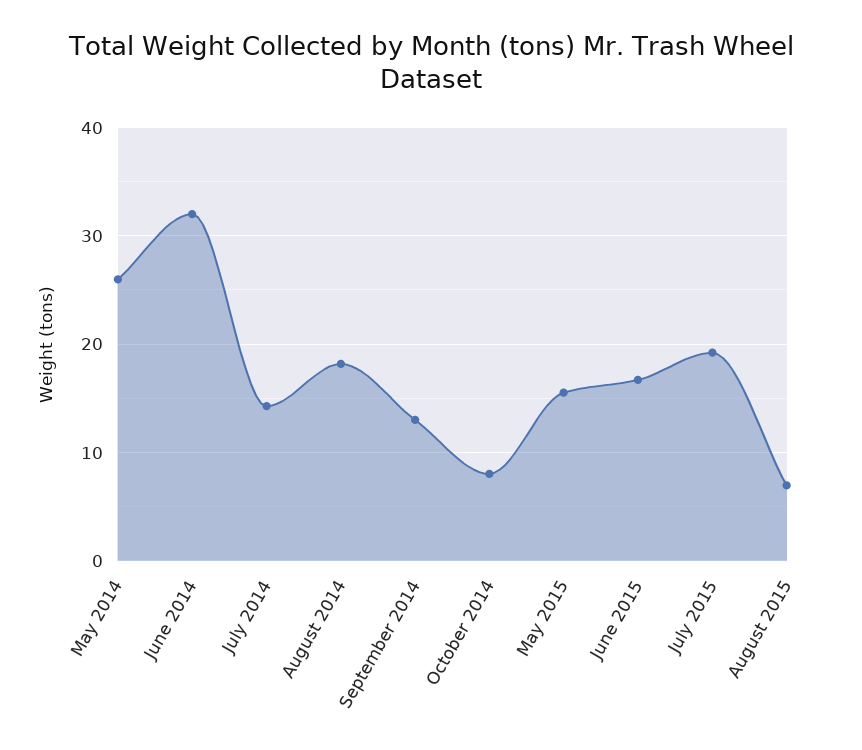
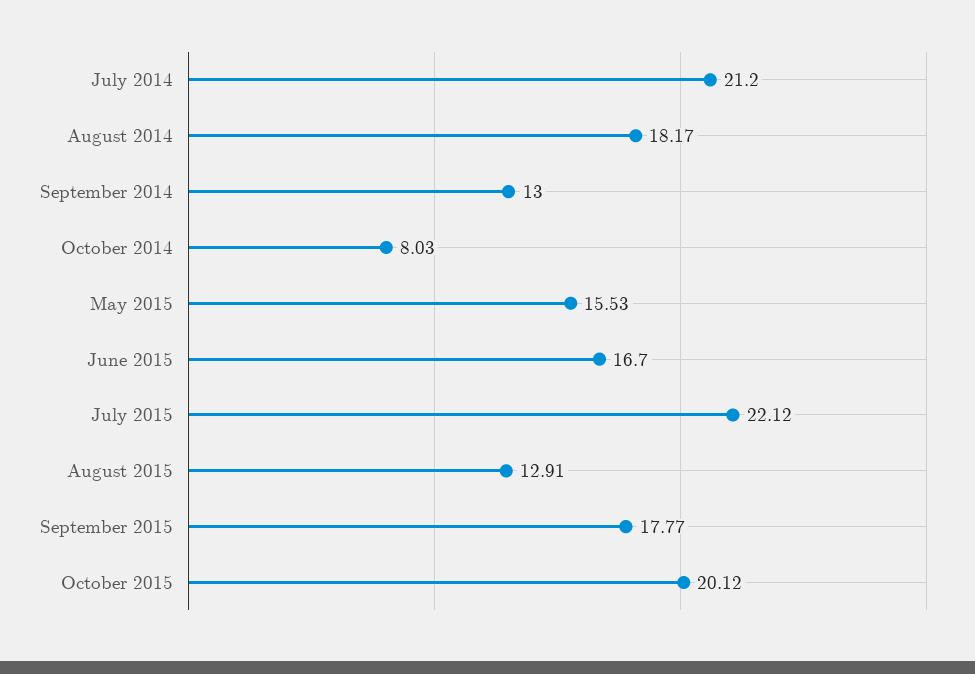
May 2014: 26 -> none
June 2014: 32 -> none
July 2014: 14 -> 21.2
July 2015: 19 -> 22.12
August 2015: 7 -> 12.91
September 2015: none -> 17.77
October 2015: none -> 20.12

